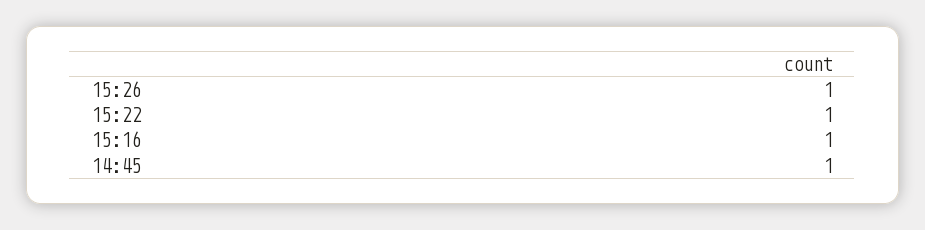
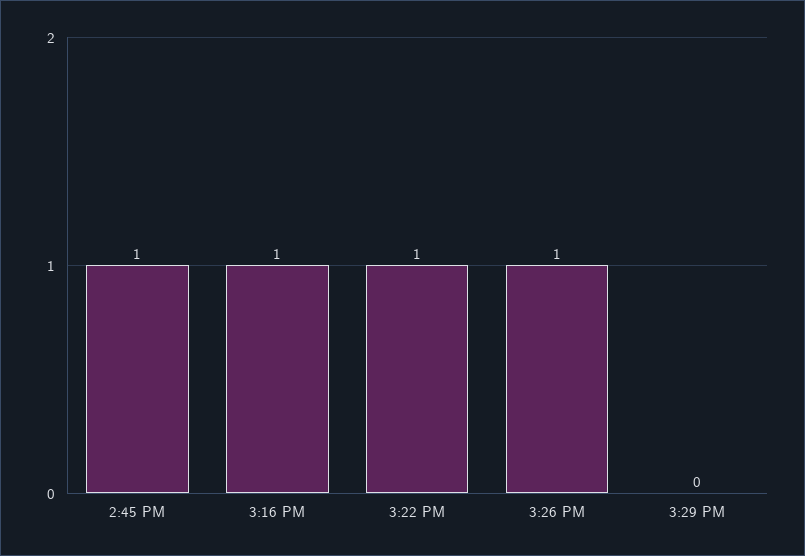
3:29 PM: none -> 0

